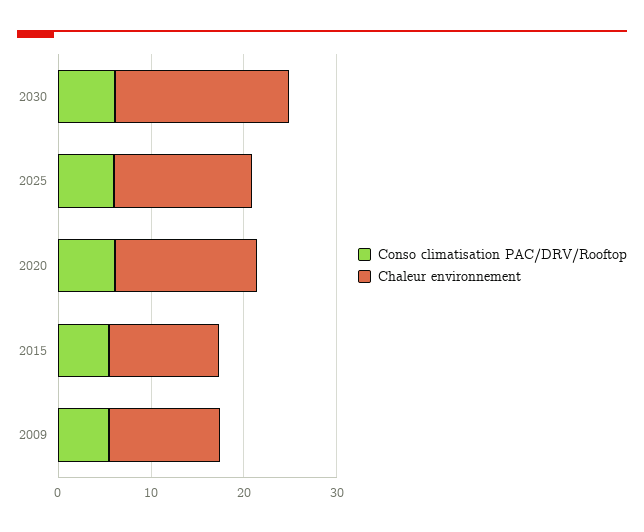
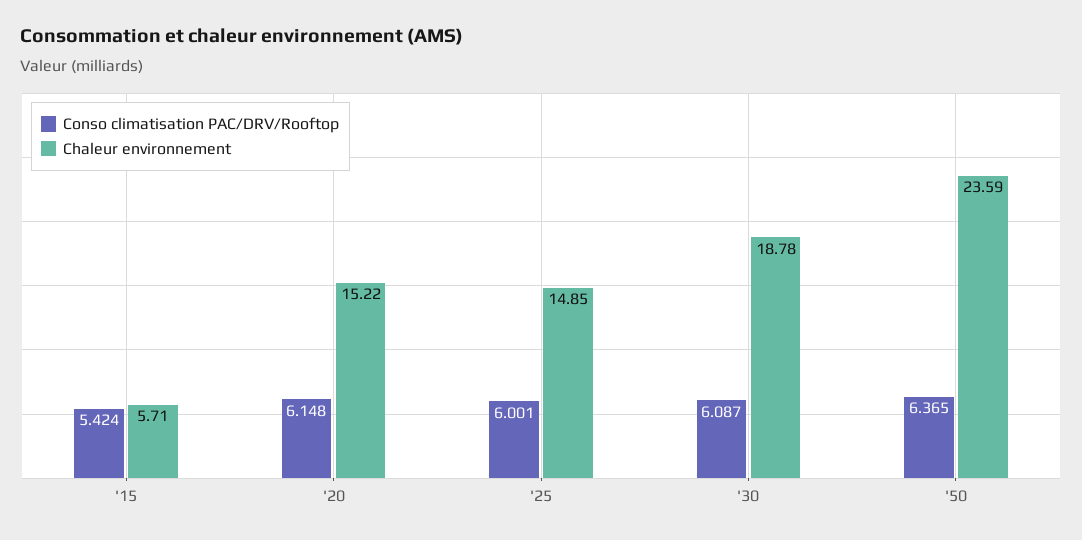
Chaleur environnement, 2015: 12 -> 5.71
Conso climatisation PAC/DRV/Rooftop, 2009: 6 -> none
Chaleur environnement, 2009: 12 -> none
Conso climatisation PAC/DRV/Rooftop, '50: none -> 6.365
Chaleur environnement, '50: none -> 23.59

